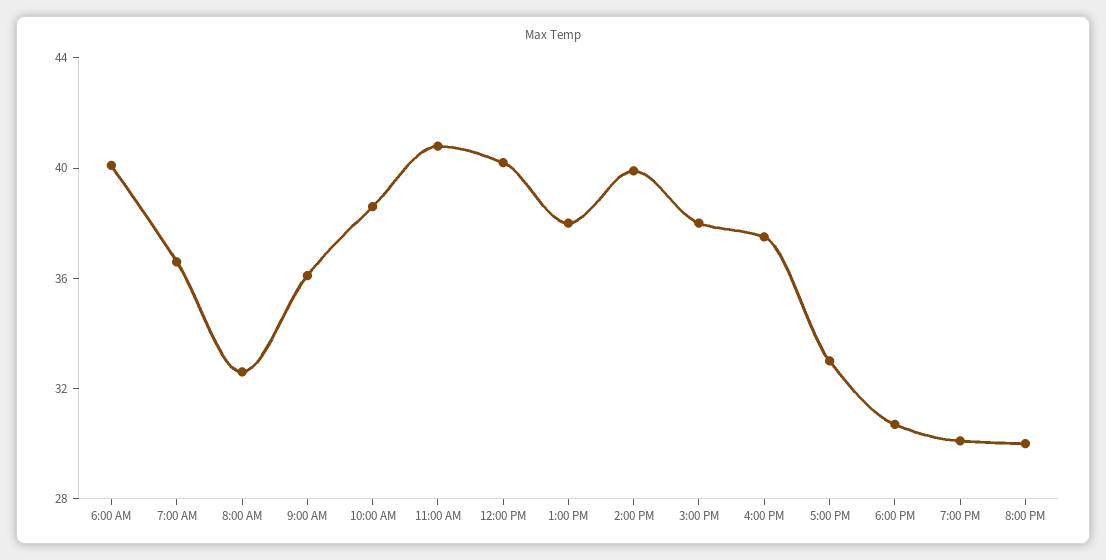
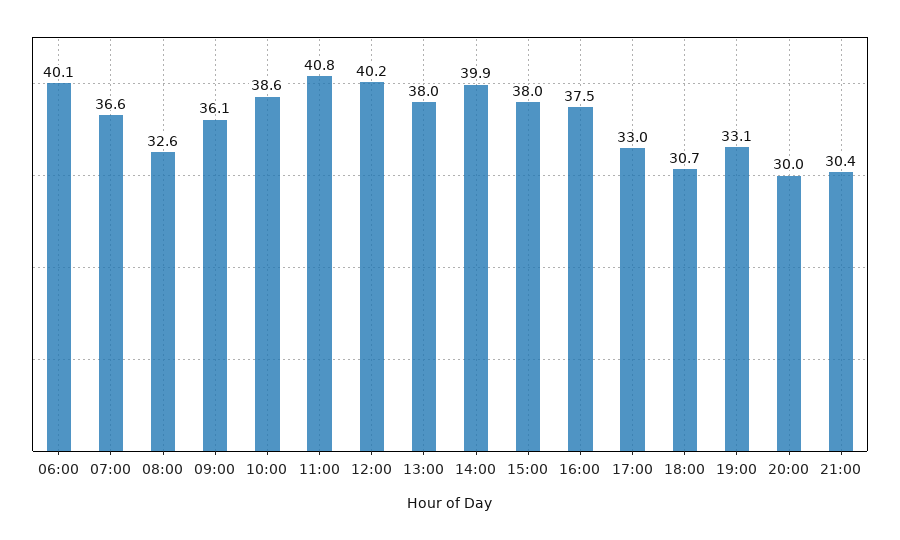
7:00 PM: 30 -> 33.1
21:00: none -> 30.4

